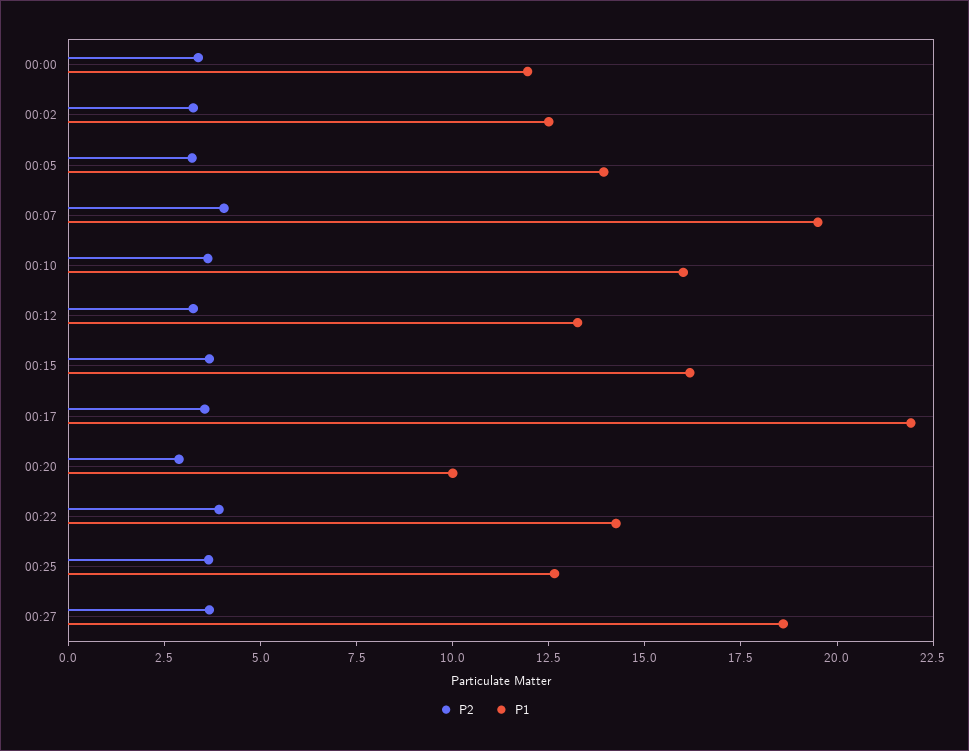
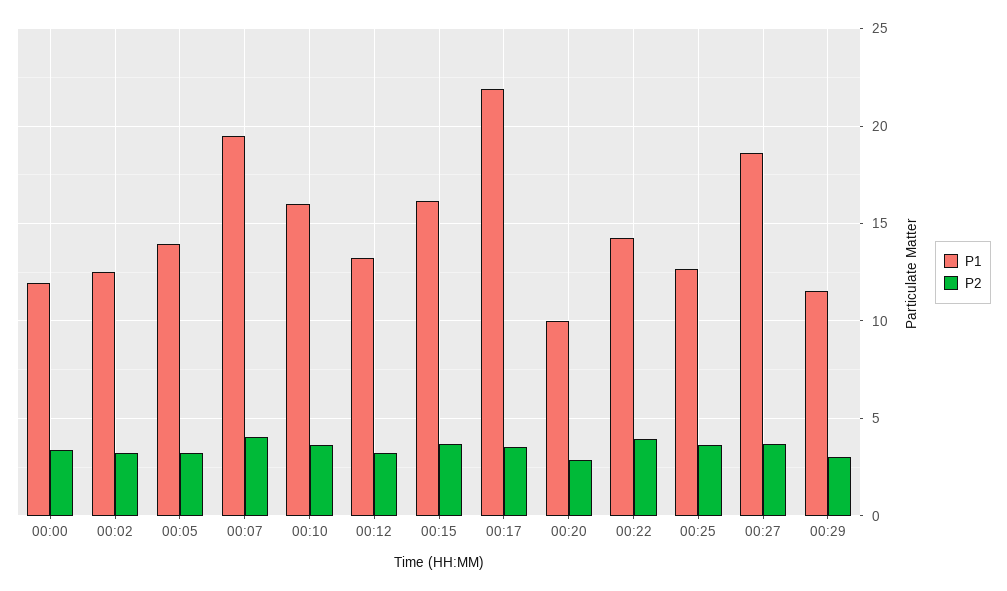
P1, 00:29: none -> 11.5
P2, 00:29: none -> 3

